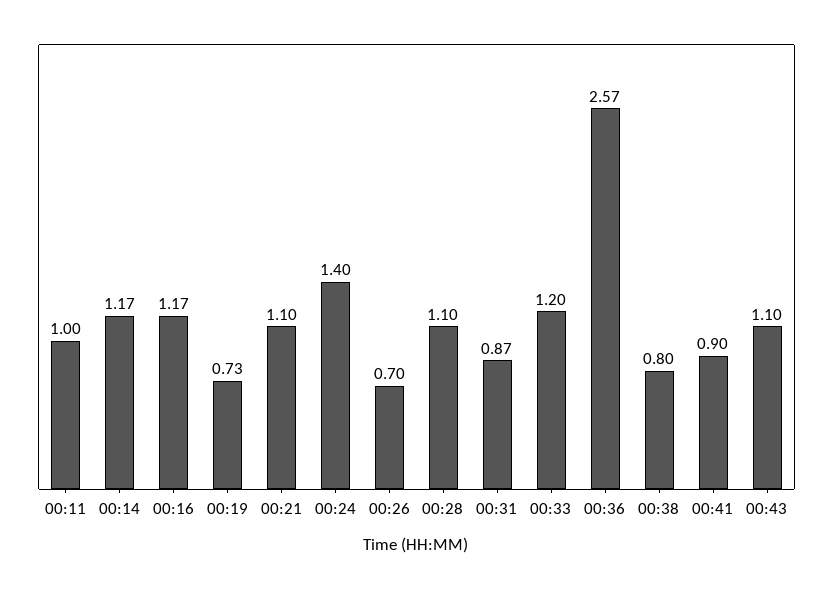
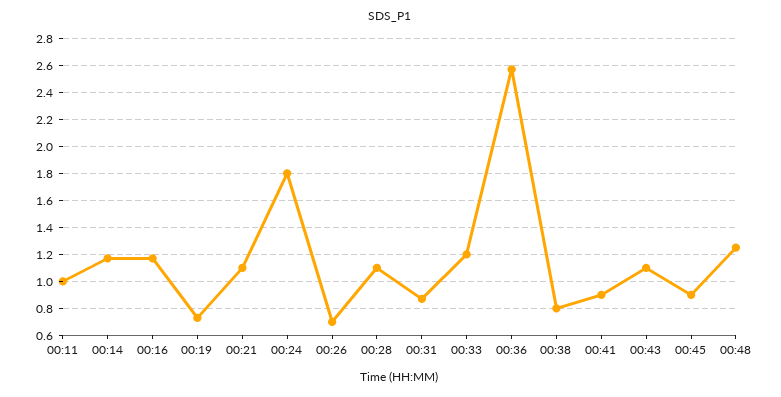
00:24: 1.4 -> 1.8
00:45: none -> 0.9
00:48: none -> 1.25

